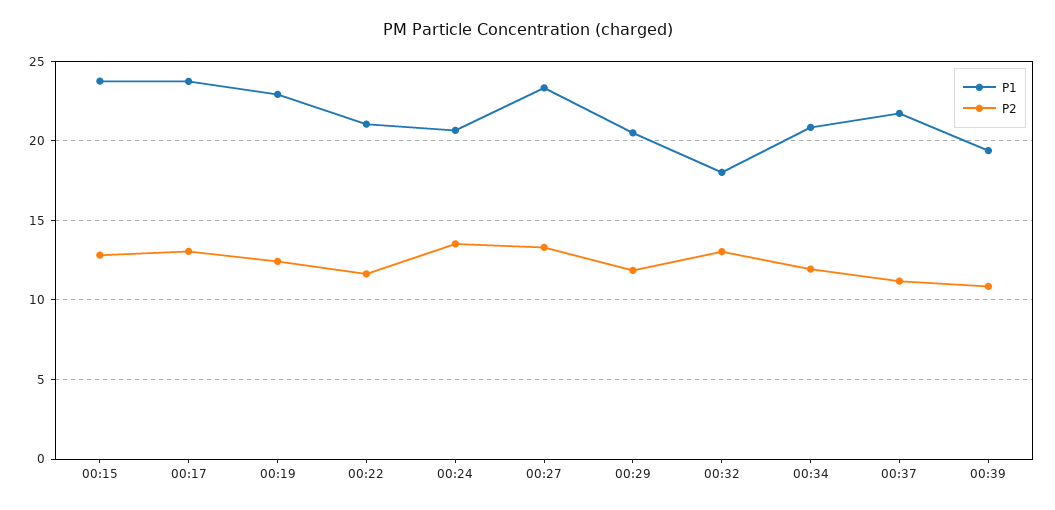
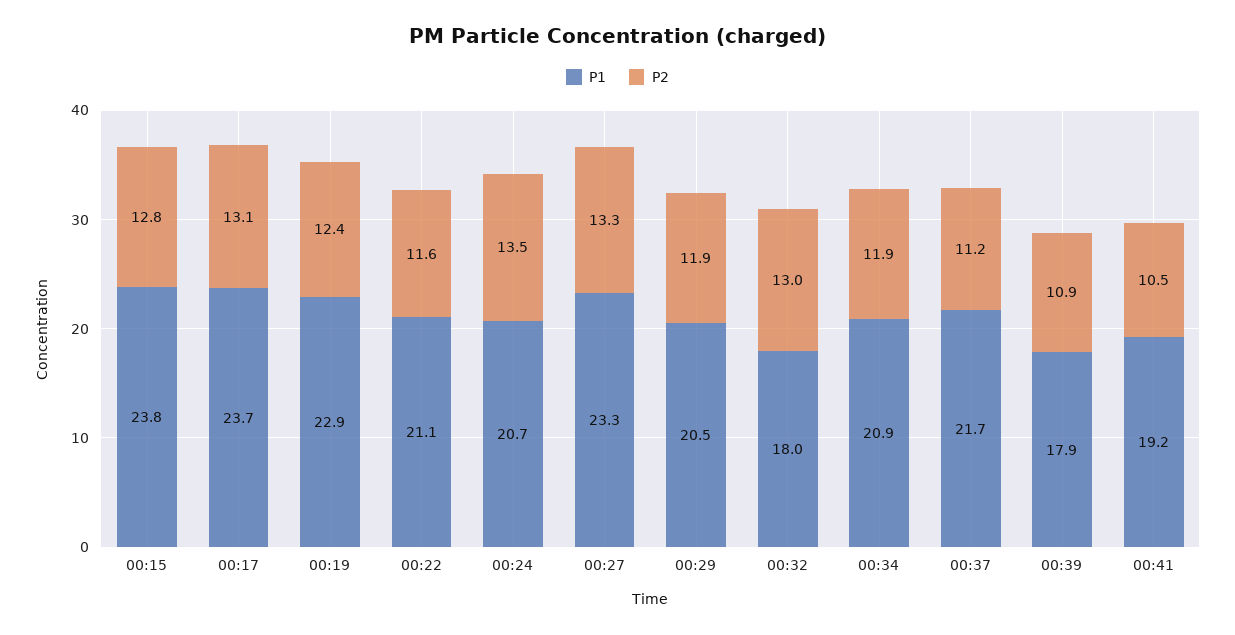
P1, 00:39: 19.5 -> 17.9
P1, 00:41: none -> 19.2
P2, 00:41: none -> 10.5

